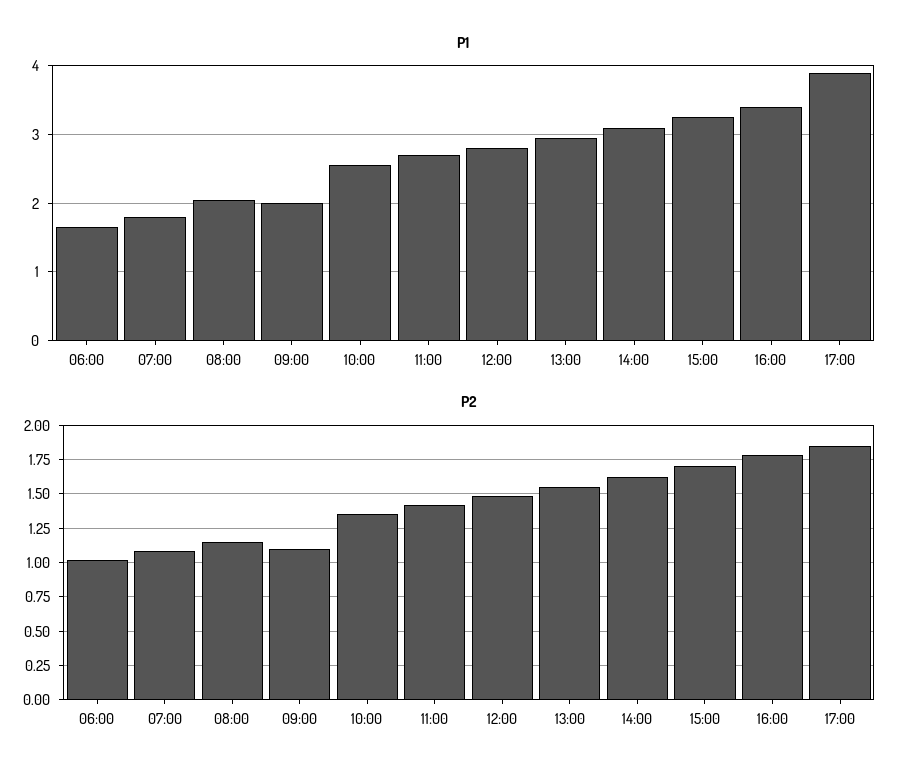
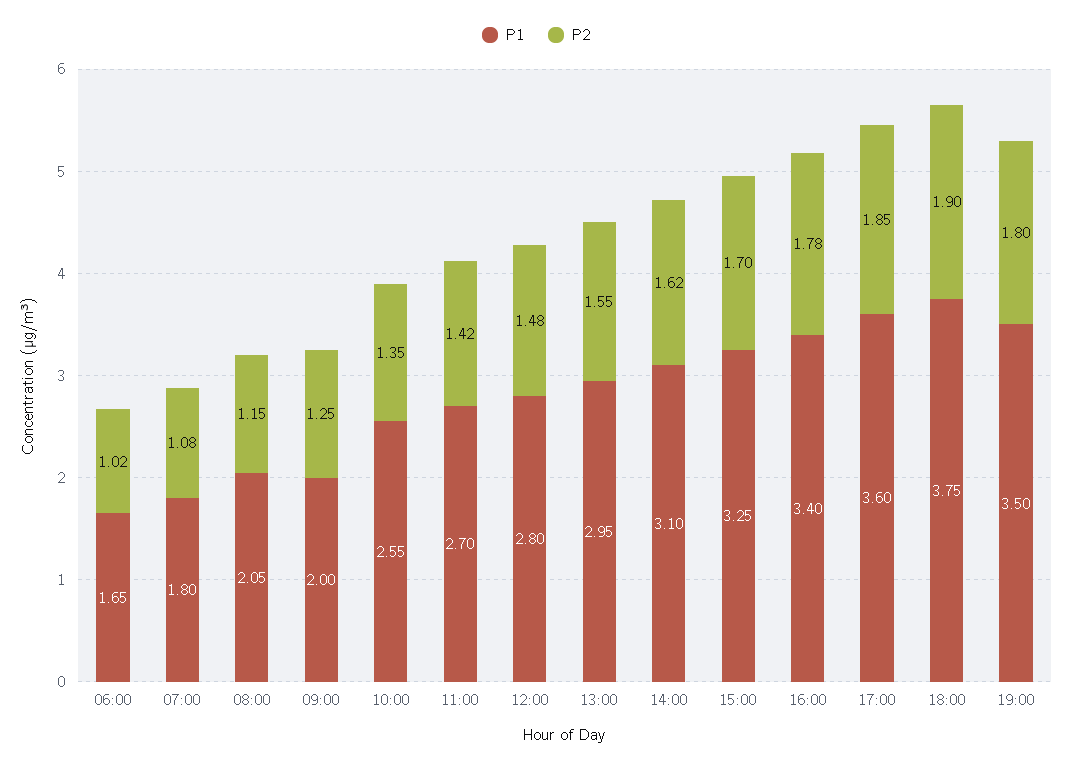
P1, 17:00: 3.9 -> 3.6
P2, 09:00: 1.1 -> 1.25
P1, 18:00: none -> 3.75
P2, 18:00: none -> 1.9
P1, 19:00: none -> 3.5
P2, 19:00: none -> 1.8

